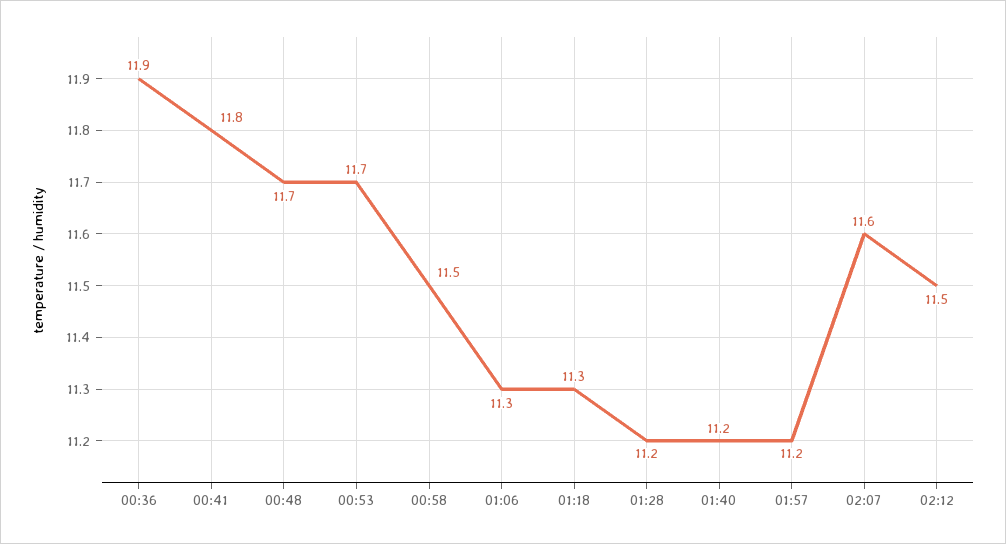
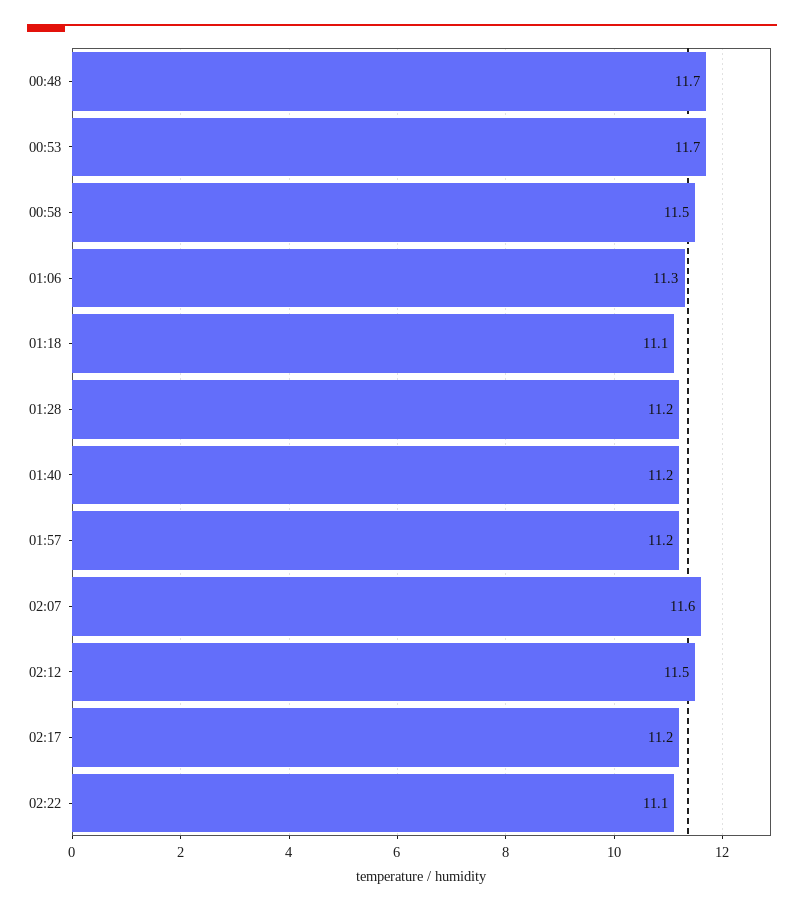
00:36: 11.9 -> none
00:41: 11.8 -> none
01:18: 11.3 -> 11.1
02:17: none -> 11.2
02:22: none -> 11.1

